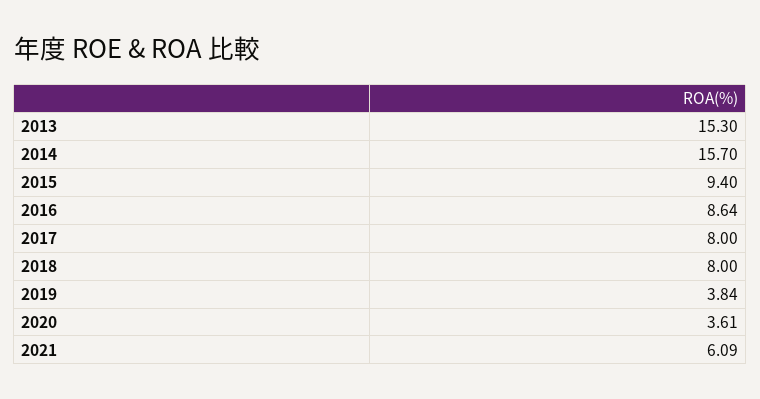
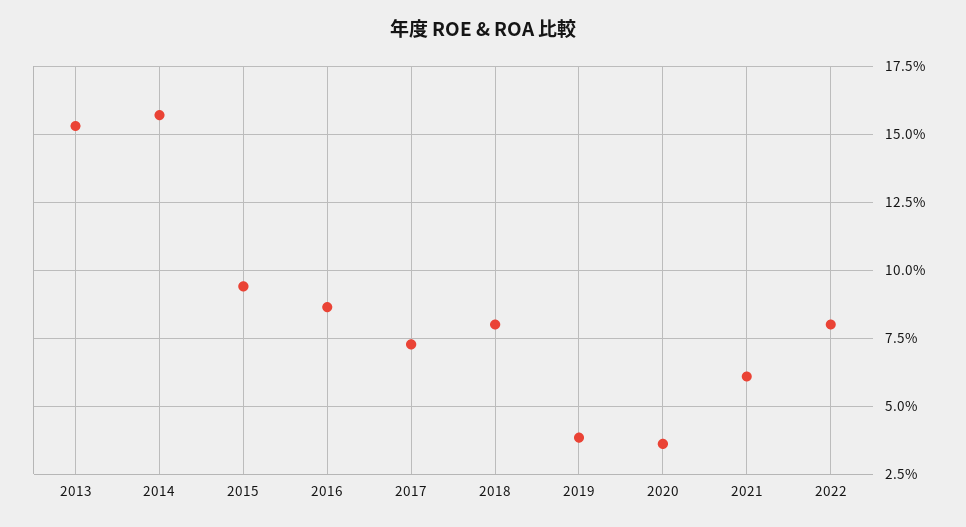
2017: 8 -> 7.25
2022: none -> 8

